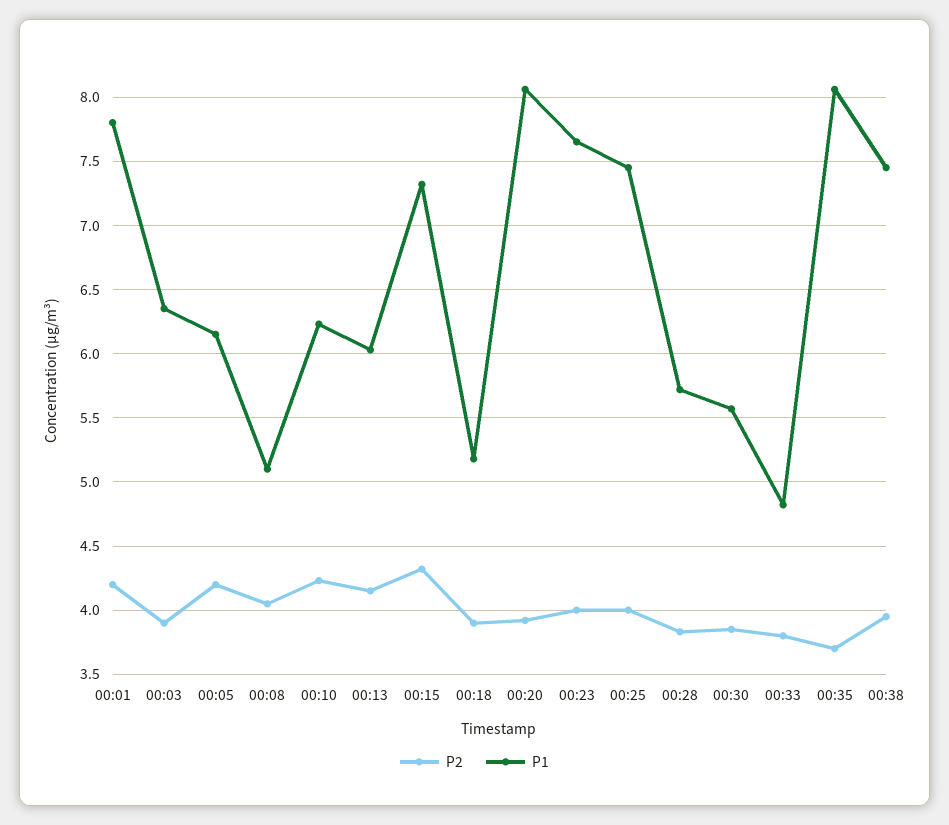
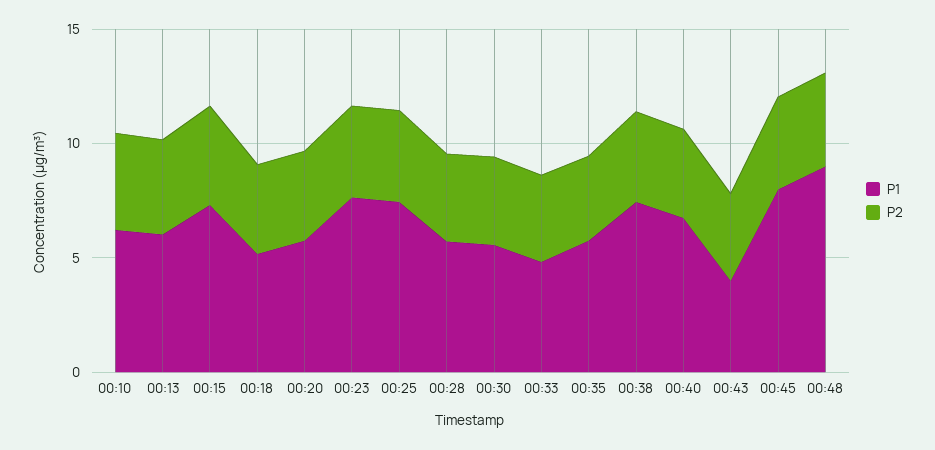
P2, 00:01: 4.2 -> none
P1, 00:01: 7.8 -> none
P2, 00:03: 3.9 -> none
P1, 00:03: 6.35 -> none
P2, 00:05: 4.2 -> none
P1, 00:05: 6.15 -> none
P2, 00:08: 4.05 -> none
P1, 00:08: 5.1 -> none
P1, 00:20: 8.05 -> 6
P1, 00:35: 8.05 -> 6
P1, 00:40: none -> 7
P2, 00:40: none -> 4
P1, 00:43: none -> 4
P2, 00:43: none -> 4
P1, 00:45: none -> 8
P2, 00:45: none -> 4
P1, 00:48: none -> 9
P2, 00:48: none -> 4

